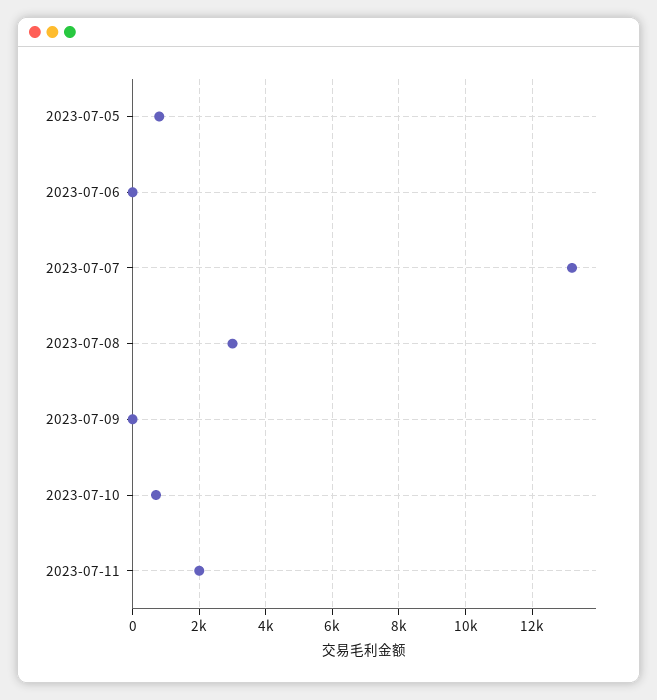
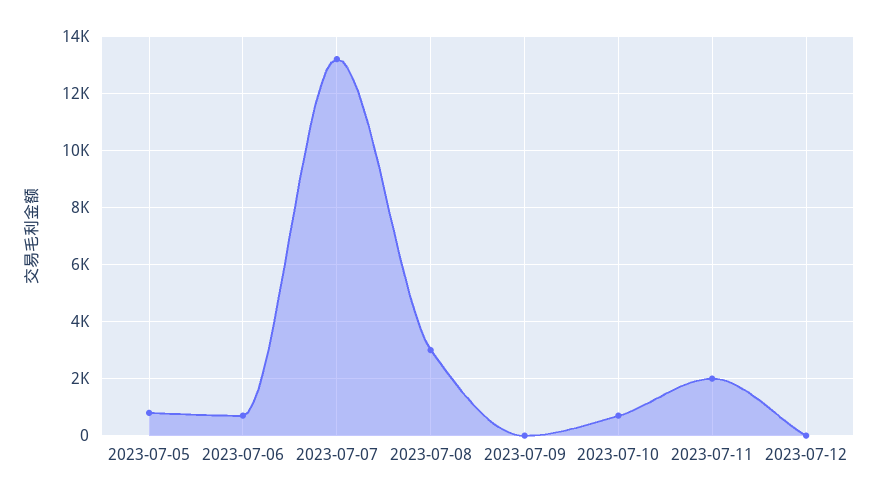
2023-07-06: 0 -> 750
2023-07-12: none -> 0

